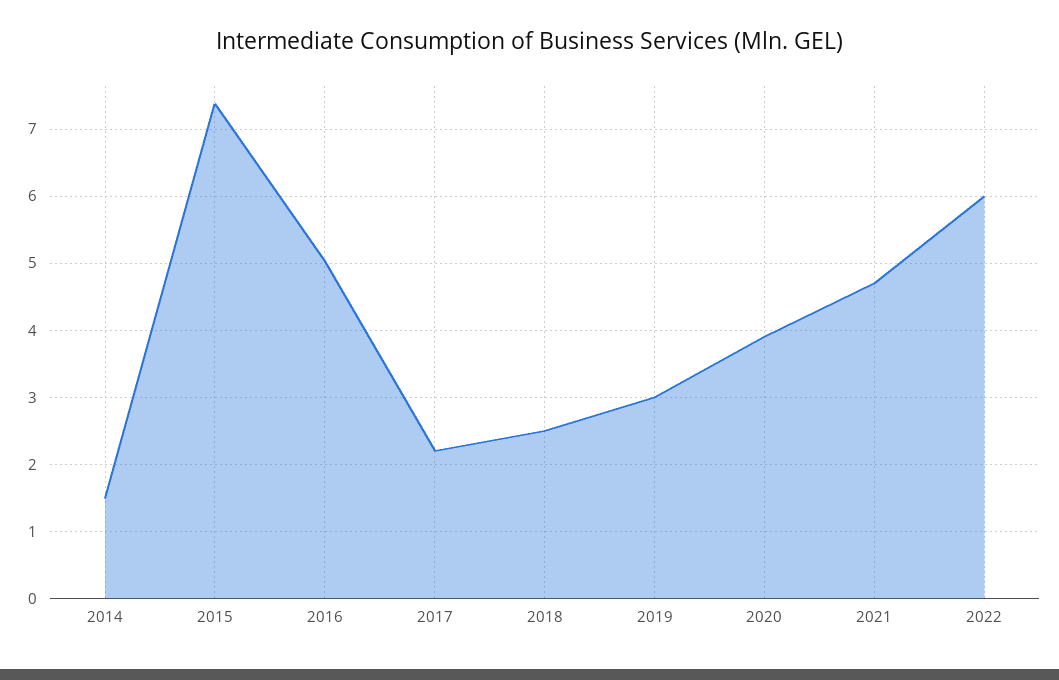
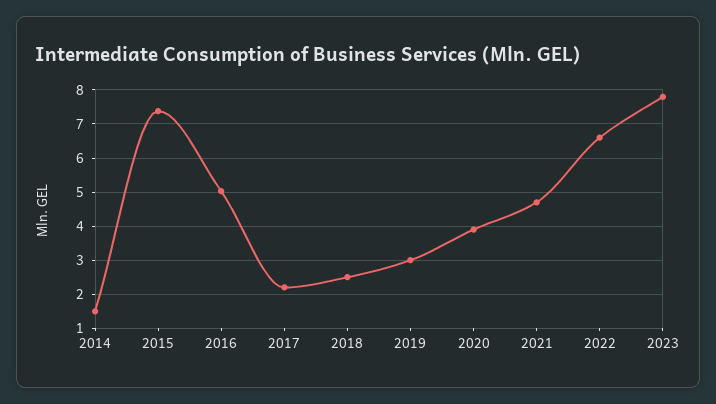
2022: 6 -> 6.6
2023: none -> 7.8

